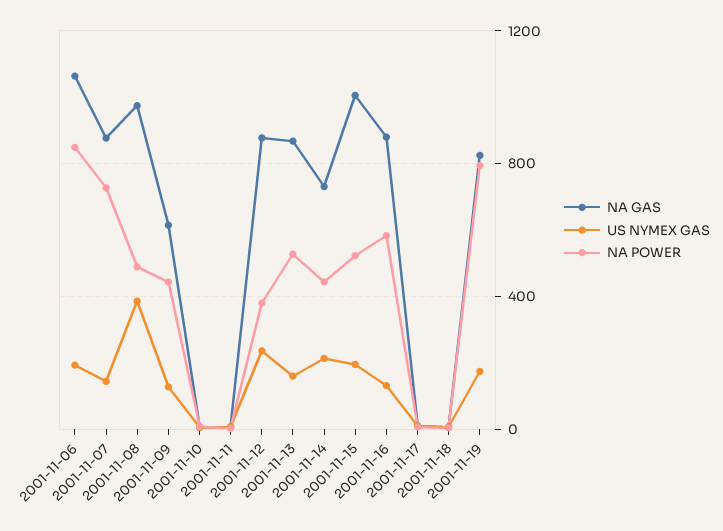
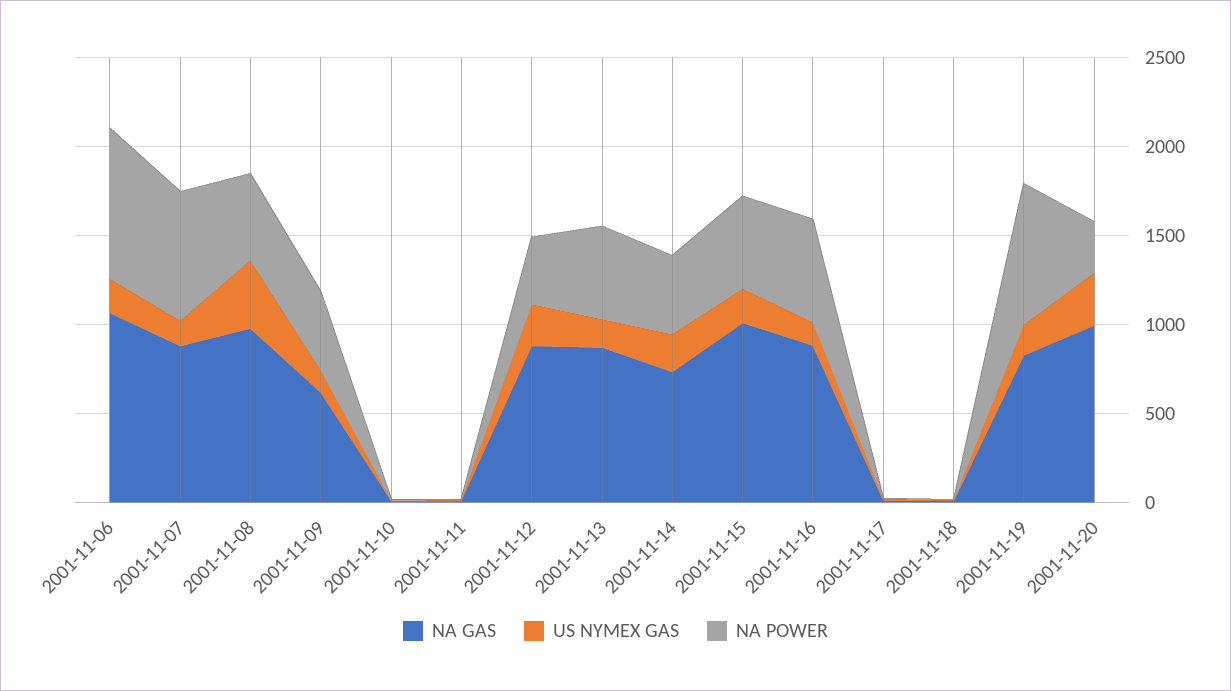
NA GAS, 2001-11-20: none -> 1000
US NYMEX GAS, 2001-11-20: none -> 300
NA POWER, 2001-11-20: none -> 300

